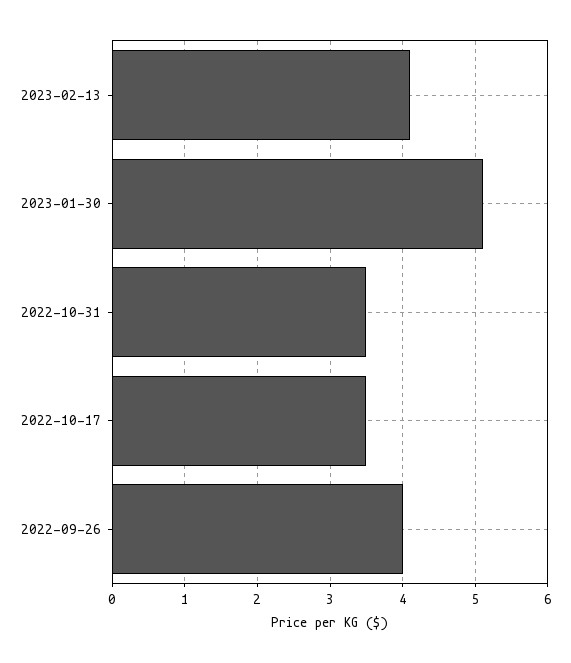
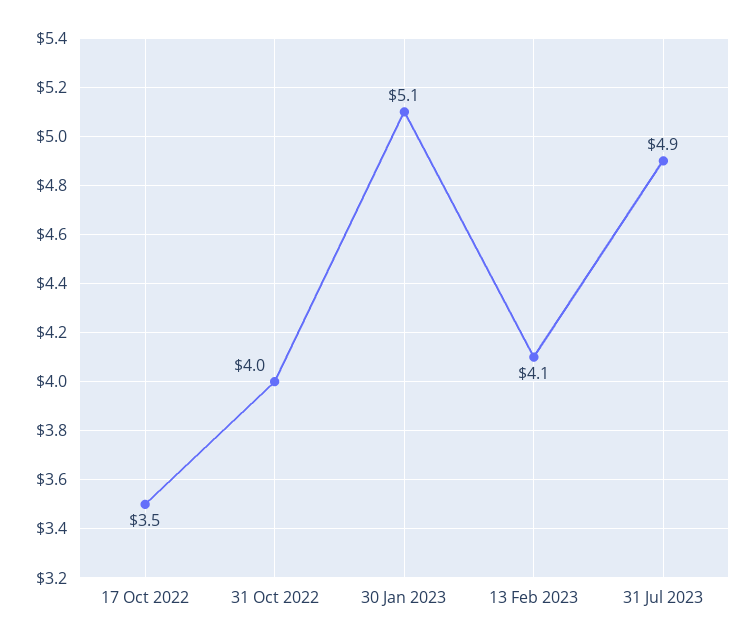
2022-10-31: 3.5 -> 4
2022-09-26: 4 -> none
31 Jul 2023: none -> 4.9

